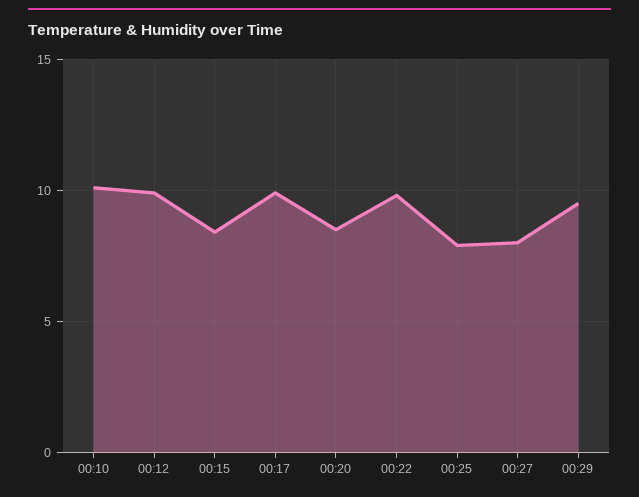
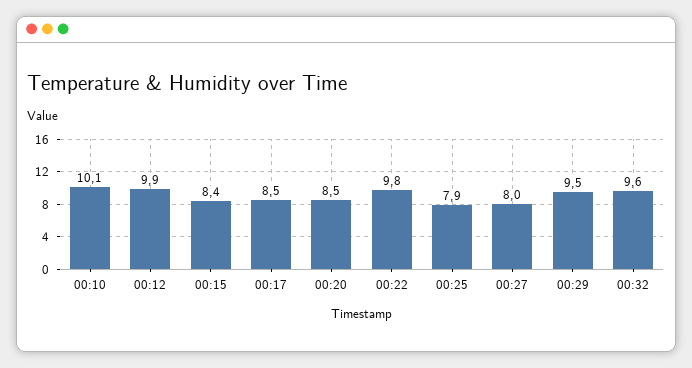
00:17: 10 -> 8.5
00:32: none -> 9.6

